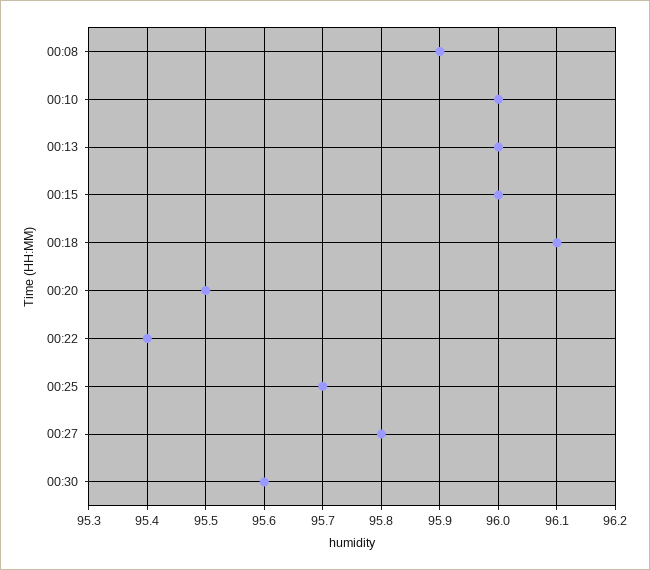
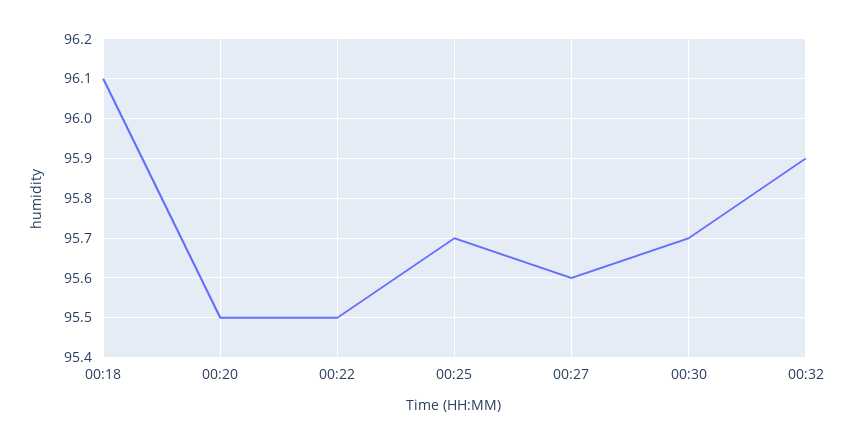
00:08: 95.9 -> none
00:10: 96 -> none
00:13: 96 -> none
00:15: 96 -> none
00:22: 95.4 -> 95.5
00:27: 95.8 -> 95.6
00:30: 95.6 -> 95.7
00:32: none -> 95.9

